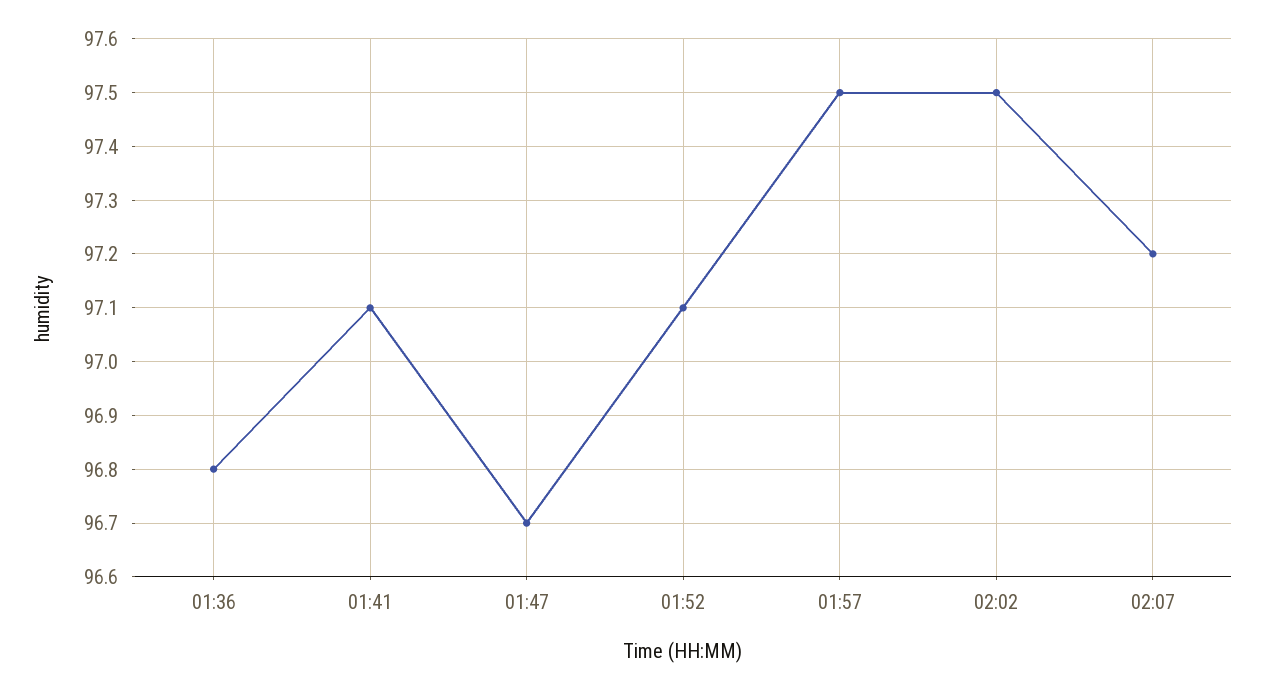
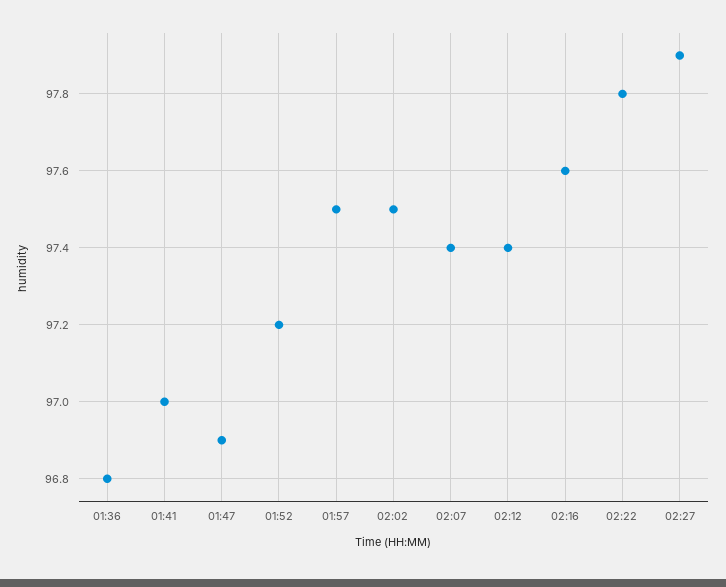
01:41: 97.1 -> 97
01:47: 96.7 -> 96.9
01:52: 97.1 -> 97.2
02:07: 97.2 -> 97.4
02:12: none -> 97.4
02:16: none -> 97.6
02:22: none -> 97.8
02:27: none -> 97.9

